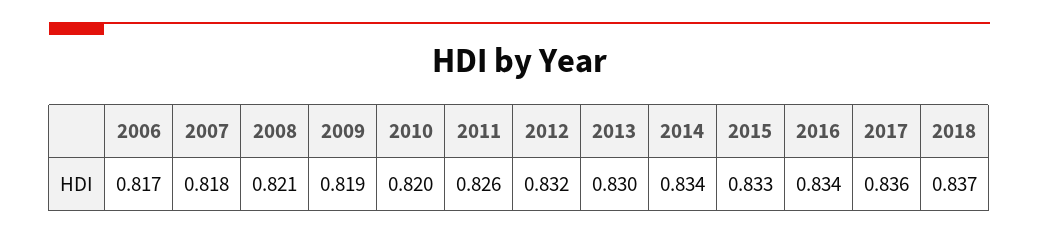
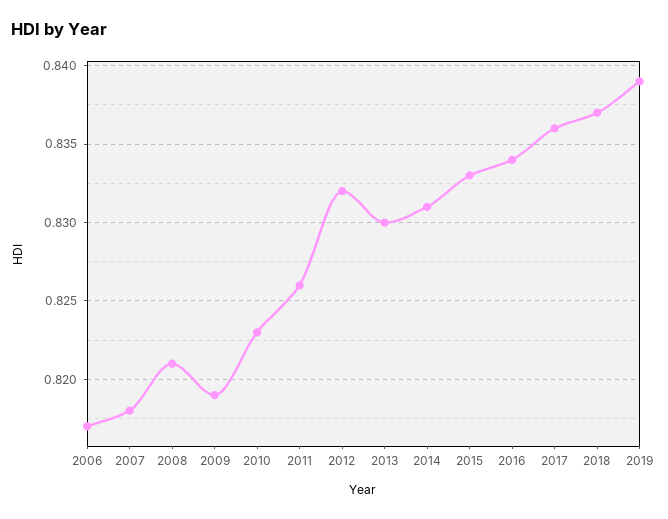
2010: 0.82 -> 0.823
2014: 0.834 -> 0.831
2019: none -> 0.839

